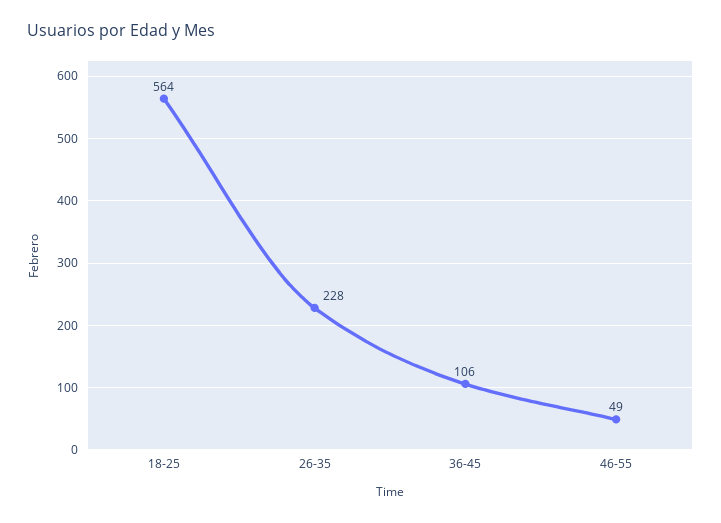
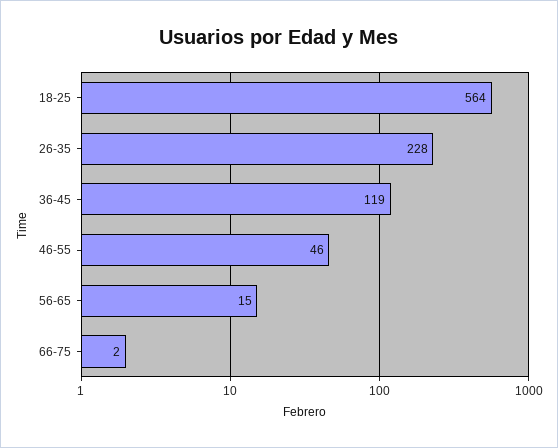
36-45: 106 -> 119
46-55: 49 -> 46
56-65: none -> 15
66-75: none -> 2

